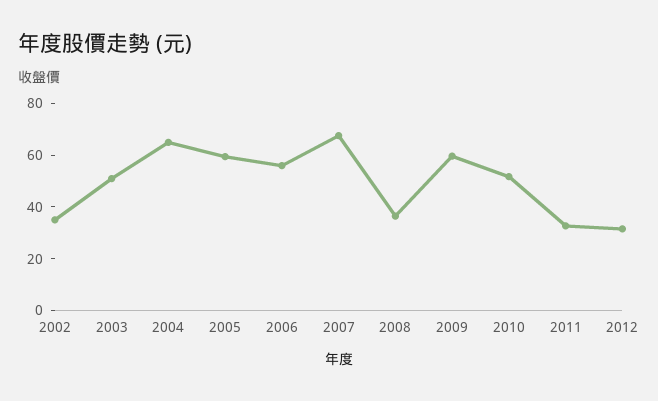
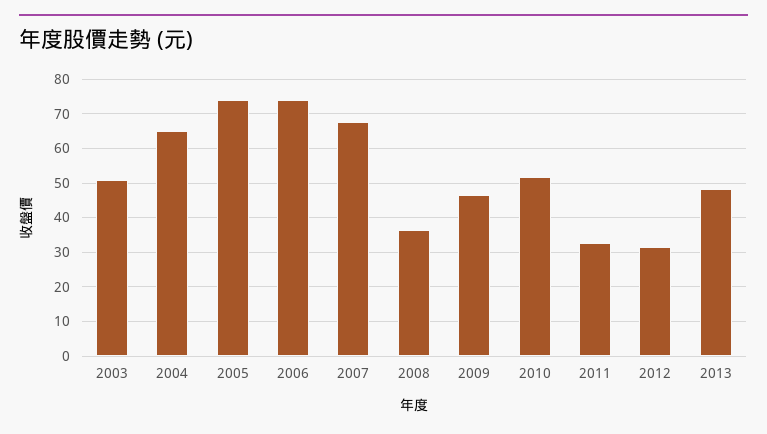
2002: 35 -> none
2005: 60 -> 74
2006: 55 -> 74
2009: 60 -> 46
2013: none -> 48

